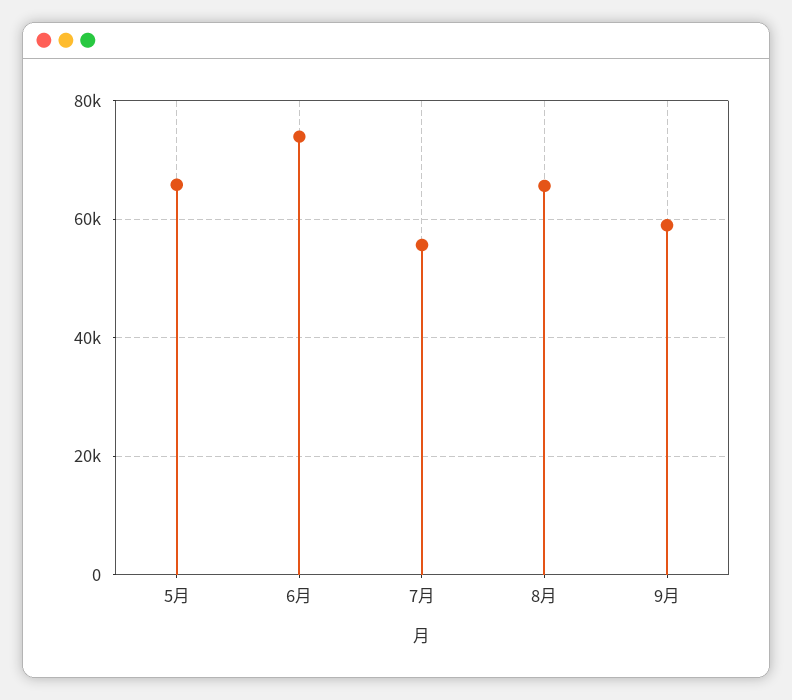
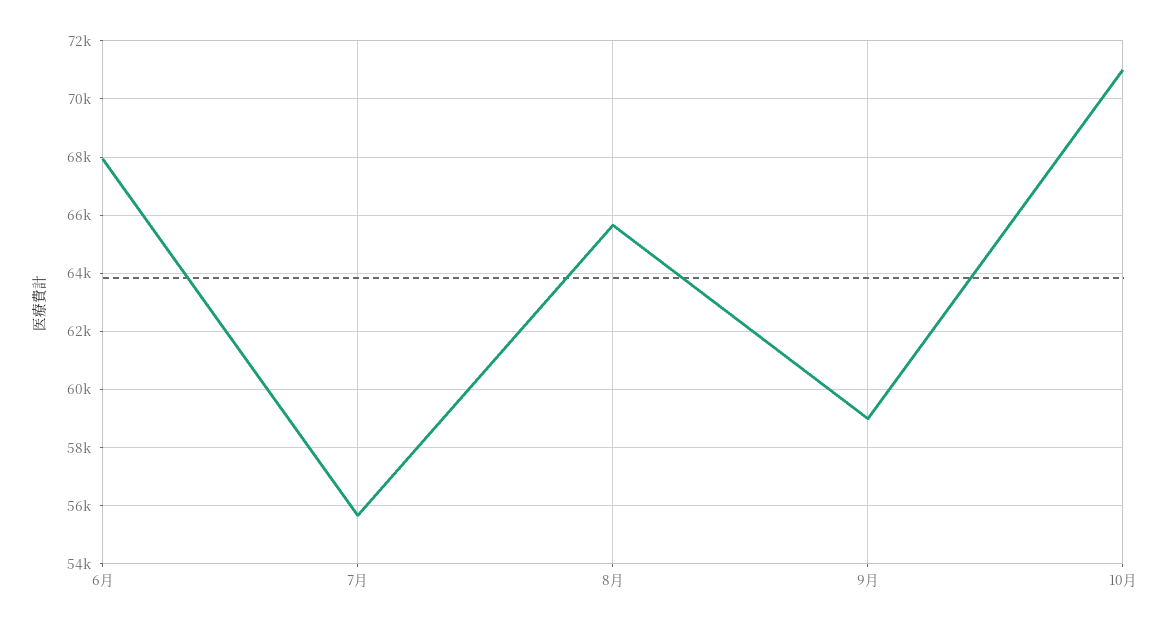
5月: 66000 -> none
6月: 74000 -> 68000
10月: none -> 71000

